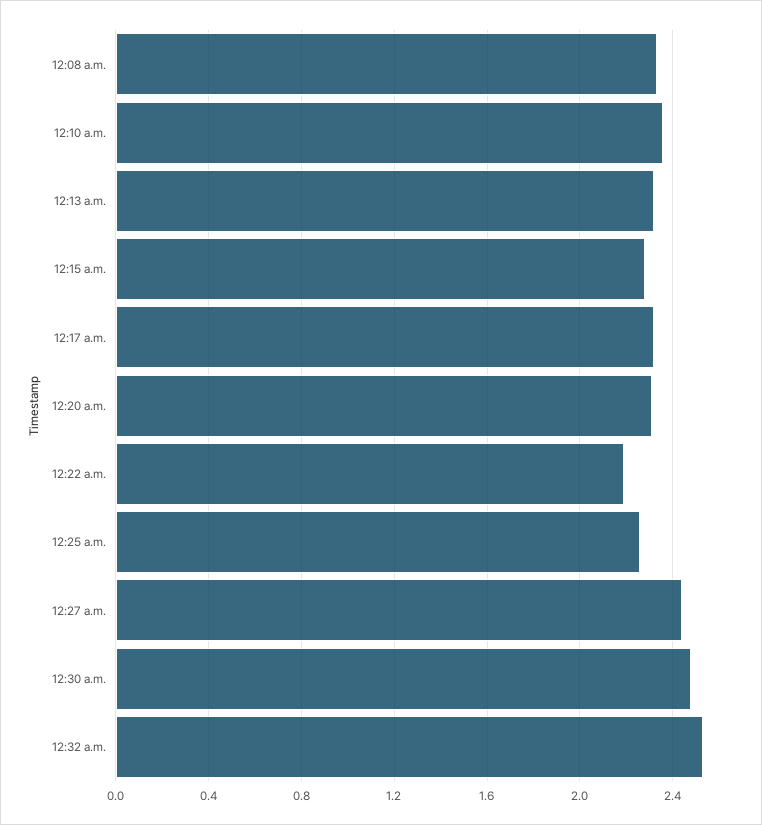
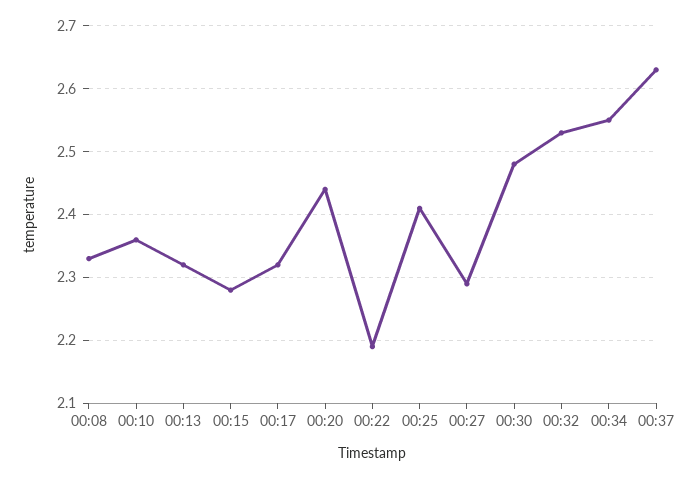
12:20 a.m.: 2.3 -> 2.44
12:25 a.m.: 2.25 -> 2.41
12:27 a.m.: 2.45 -> 2.29
00:34: none -> 2.55
00:37: none -> 2.63

